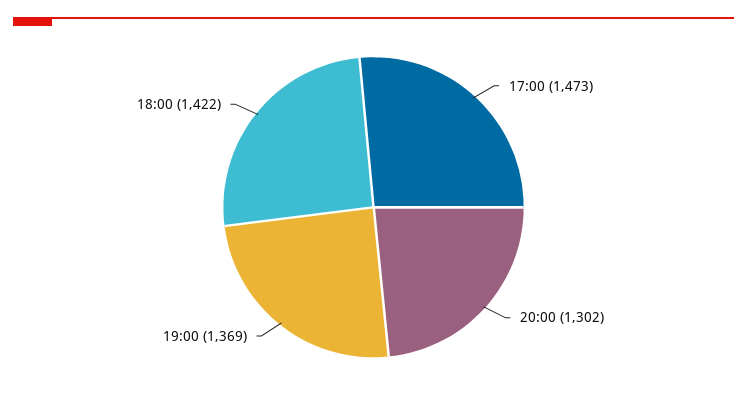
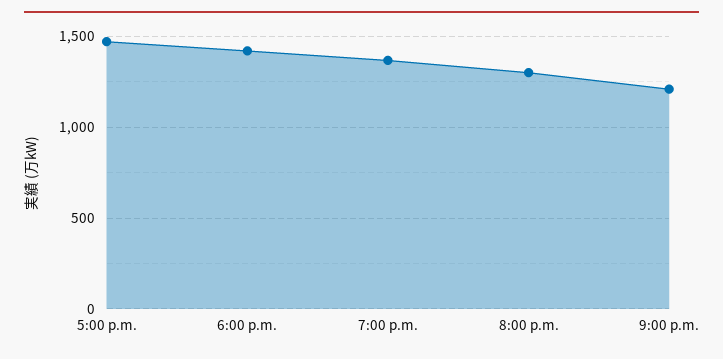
9:00 p.m.: none -> 1200

